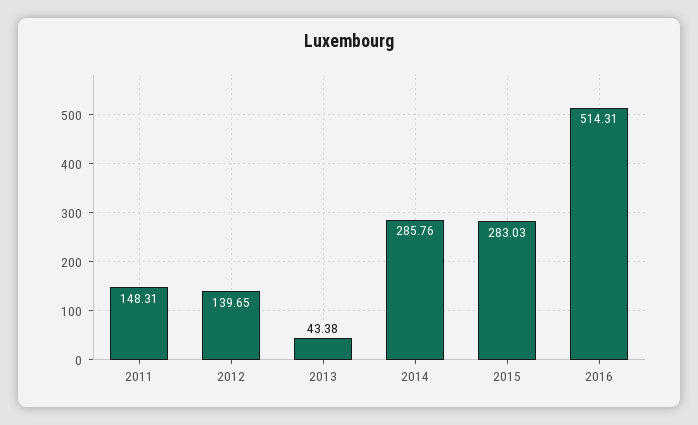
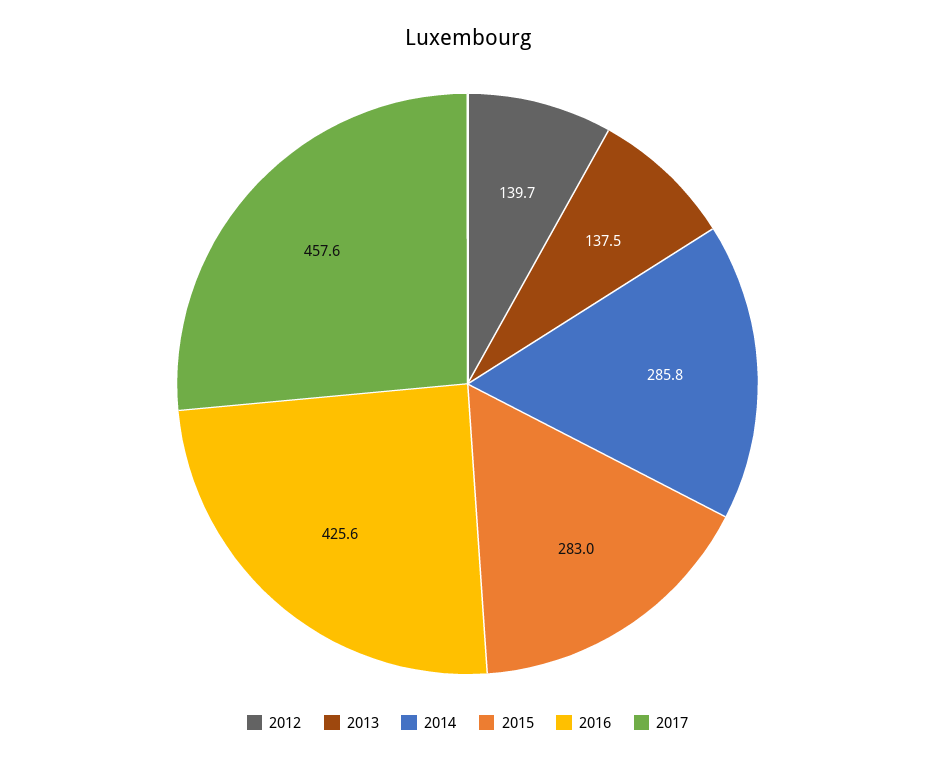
2011: 148.31 -> none
2013: 43.38 -> 137.5
2016: 514.31 -> 425.6
2017: none -> 457.6

